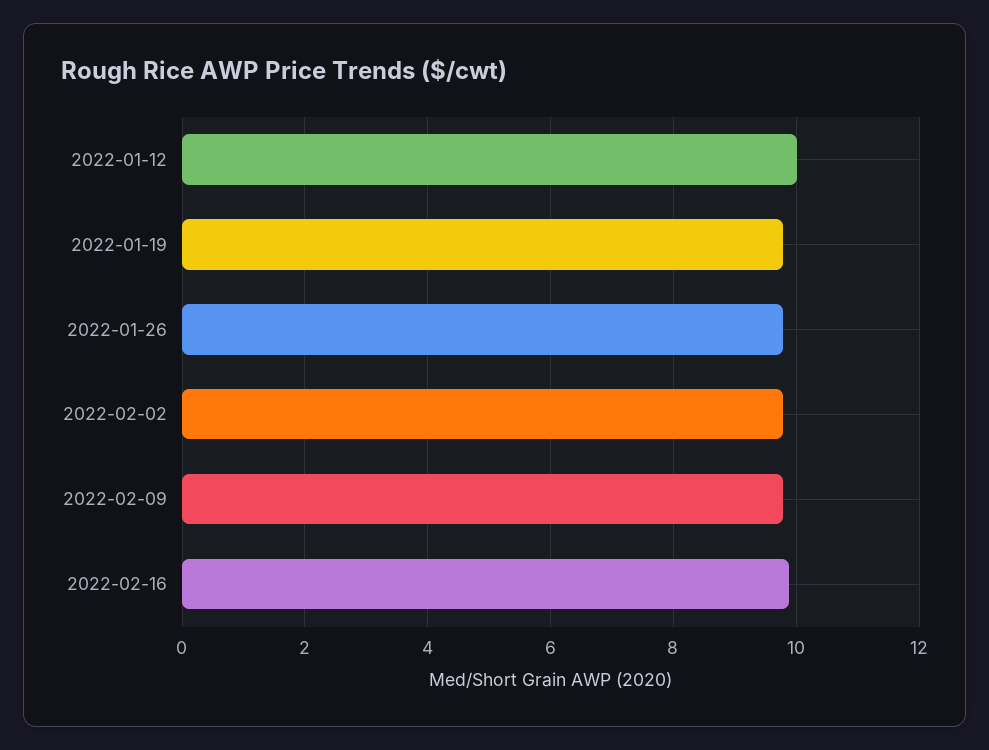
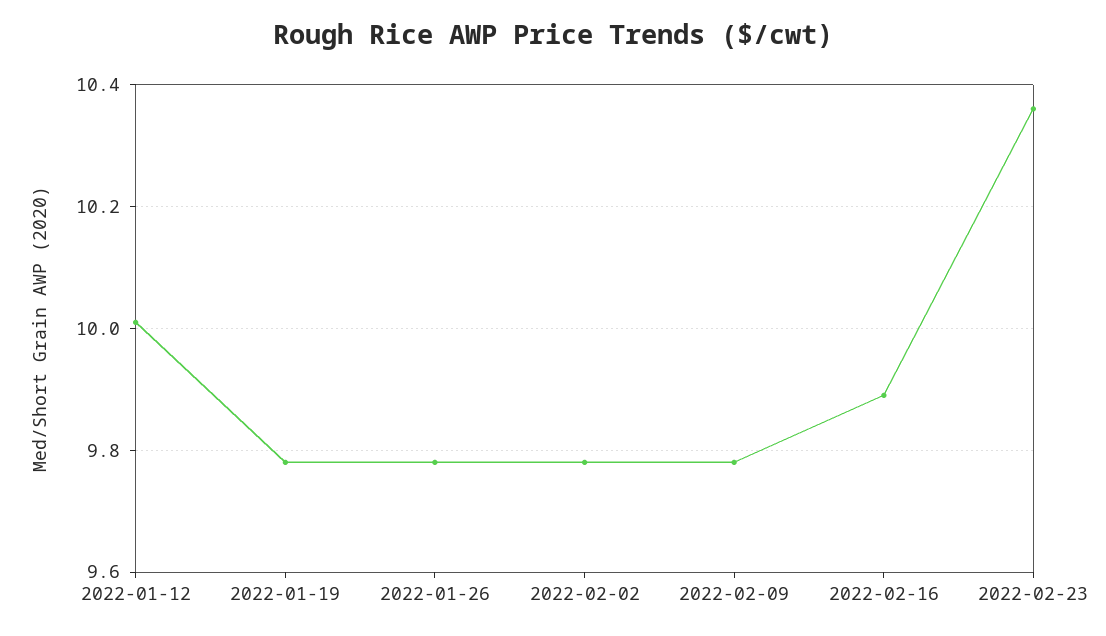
2022-02-23: none -> 10.35

